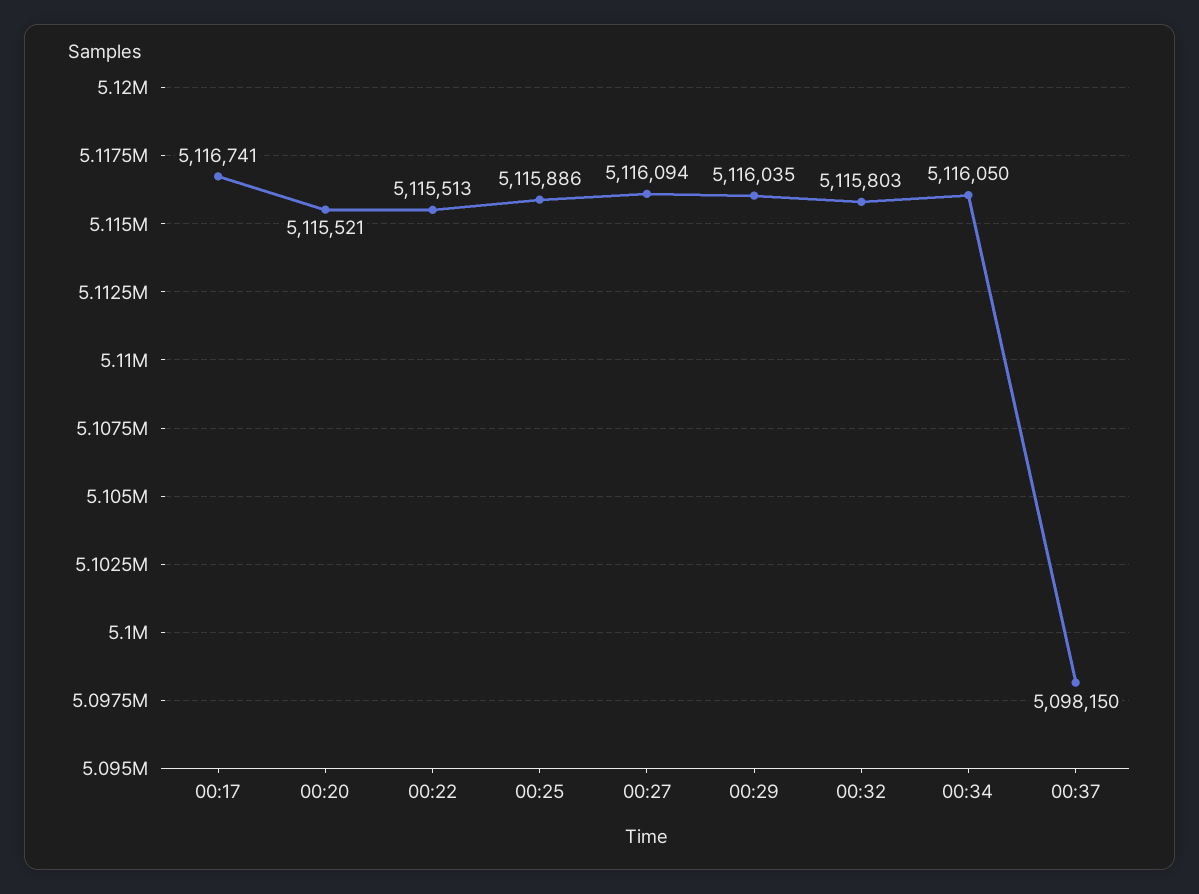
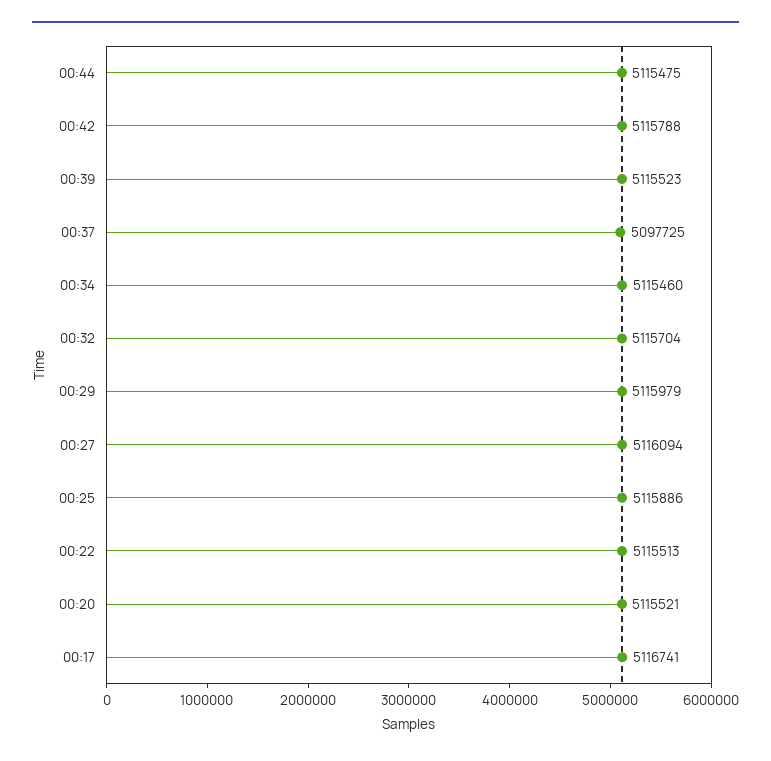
00:29: 5116035 -> 5115979
00:32: 5115803 -> 5115704
00:34: 5116050 -> 5115460
00:37: 5098150 -> 5097725
00:44: none -> 5115475
00:42: none -> 5115788
00:39: none -> 5115523

